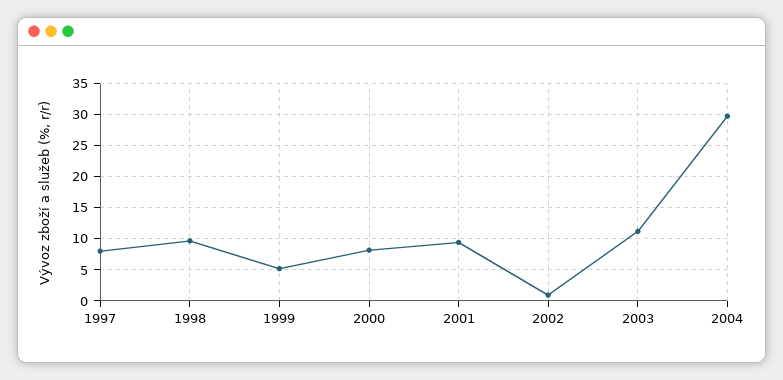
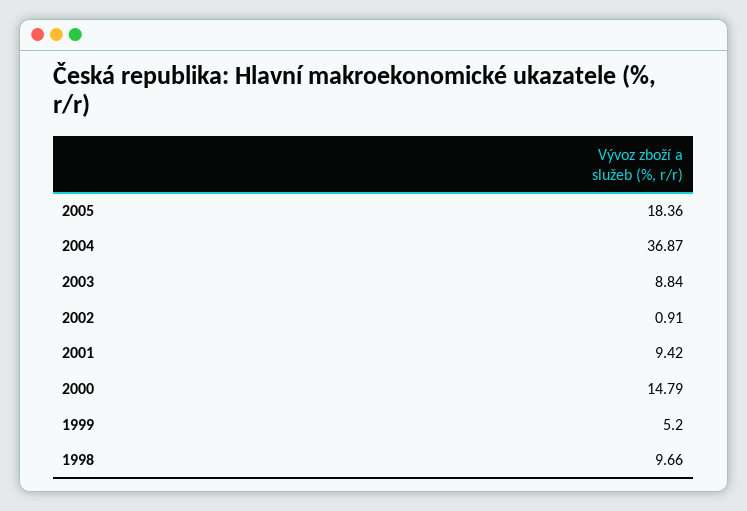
1997: 8 -> none
2000: 8 -> 14.79
2003: 11 -> 8.84
2004: 30 -> 36.87
2005: none -> 18.36

